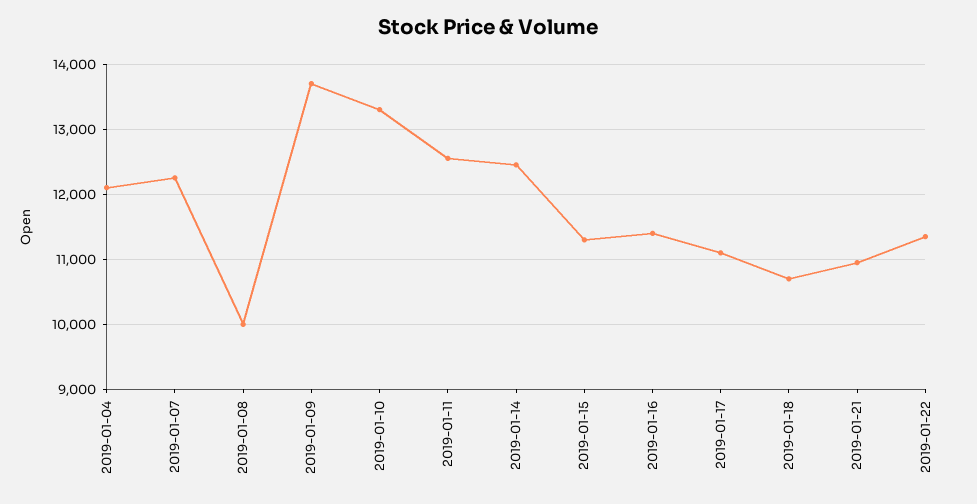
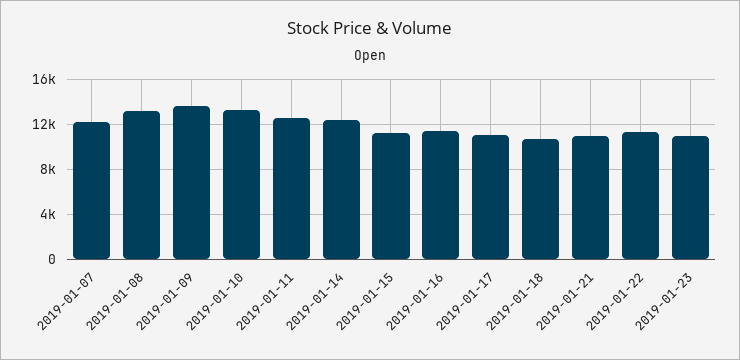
2019-01-04: 12100 -> none
2019-01-08: 10000 -> 13000
2019-01-23: none -> 11000

